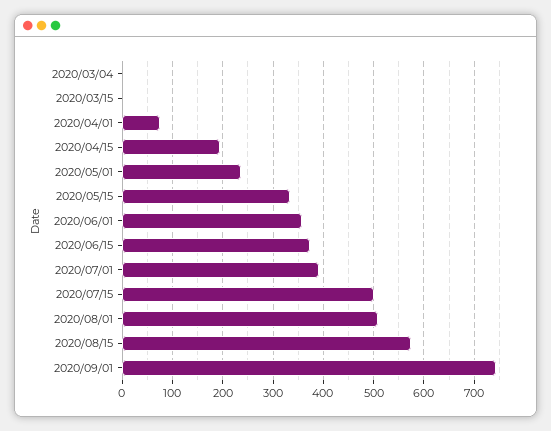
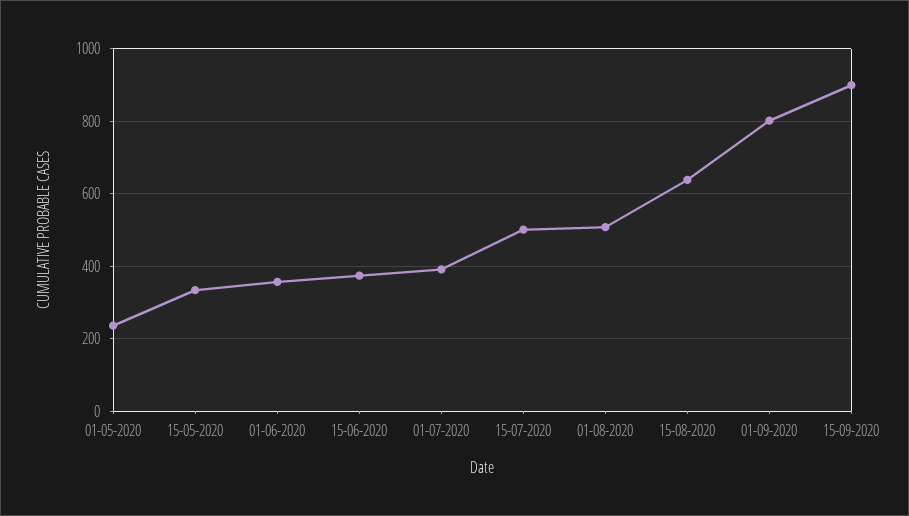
2020/03/04: 0 -> none
2020/03/15: 0 -> none
2020/04/01: 80 -> none
2020/04/15: 200 -> none
2020/08/15: 580 -> 640
2020/09/01: 740 -> 800
15-09-2020: none -> 900

